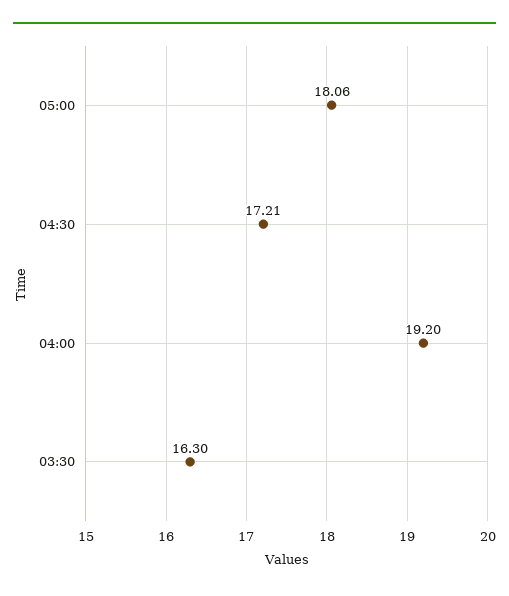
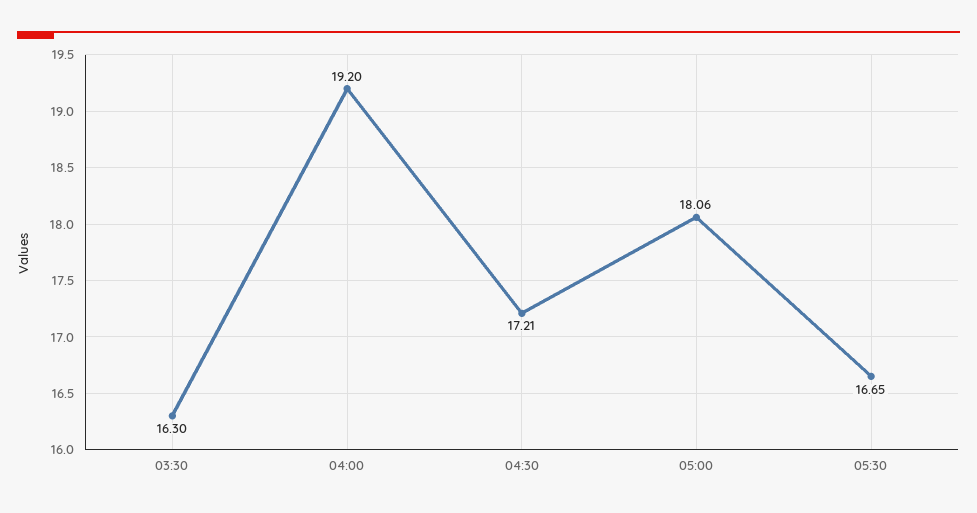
05:30: none -> 16.65

